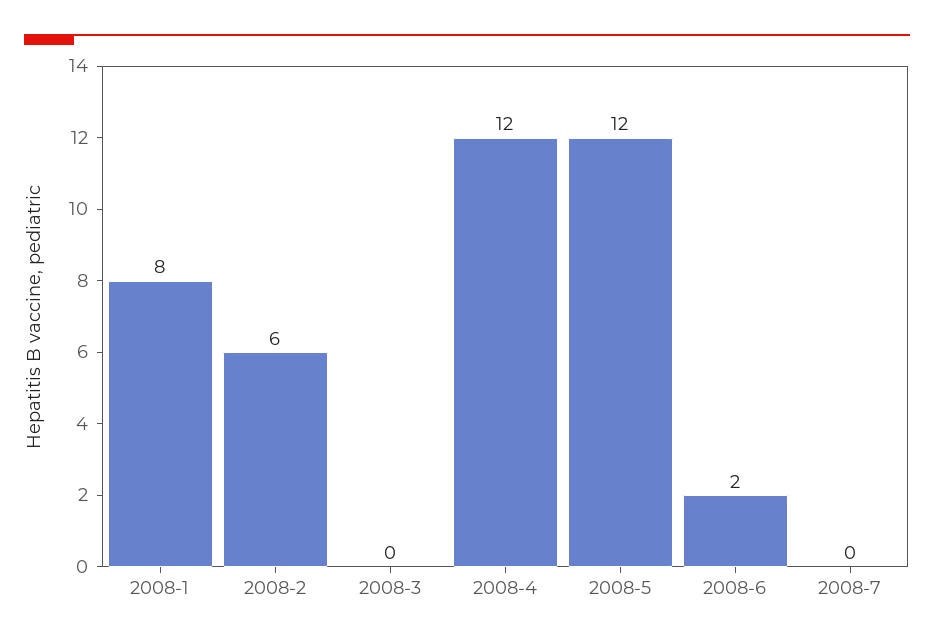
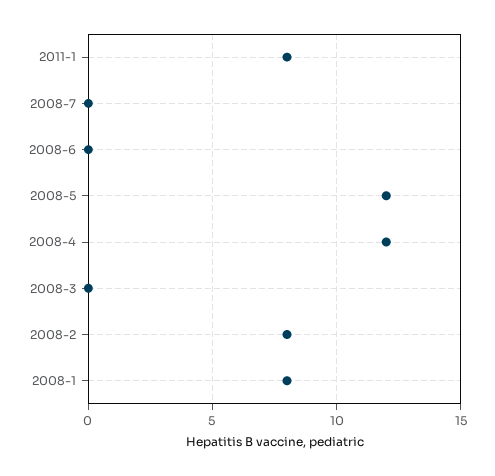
2008-2: 6 -> 8
2008-6: 2 -> 0
2011-1: none -> 8

